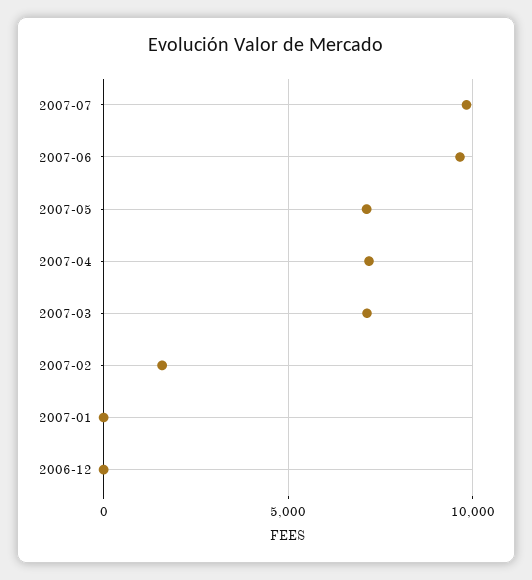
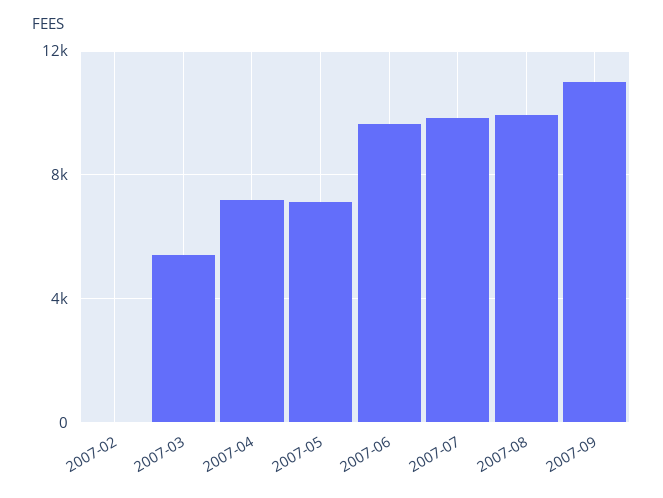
2007-03: 7000 -> 5500
2007-02: 1500 -> 0
2007-01: 0 -> none
2006-12: 0 -> none
2007-08: none -> 10000
2007-09: none -> 11000

